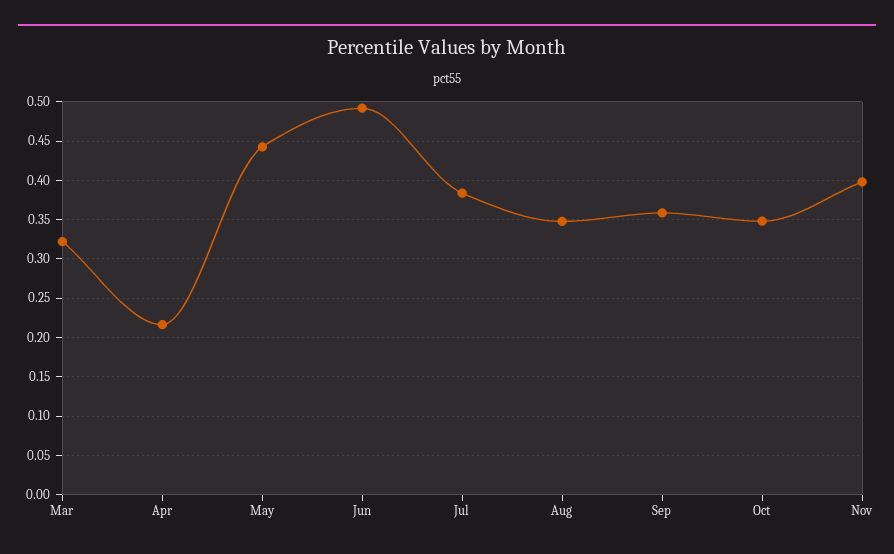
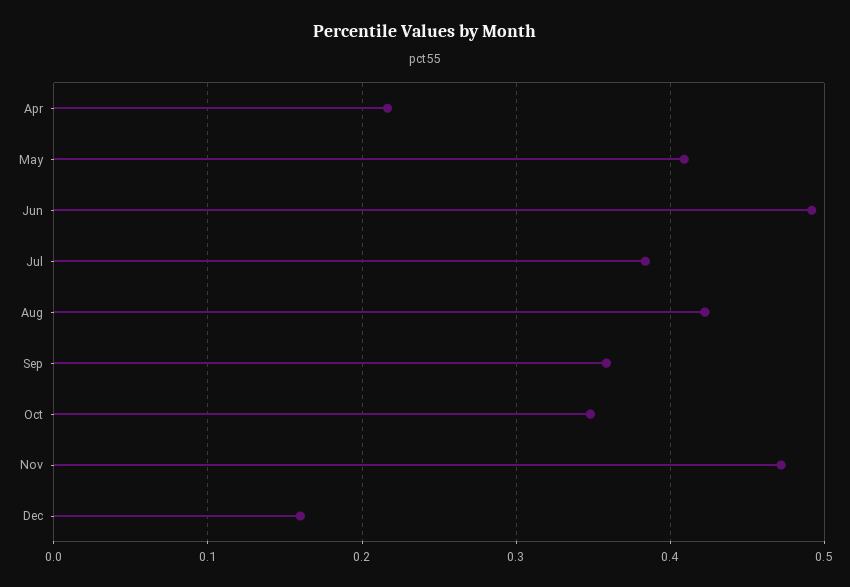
Mar: 0.32 -> none
May: 0.44 -> 0.41
Aug: 0.35 -> 0.42
Nov: 0.4 -> 0.47
Dec: none -> 0.16

